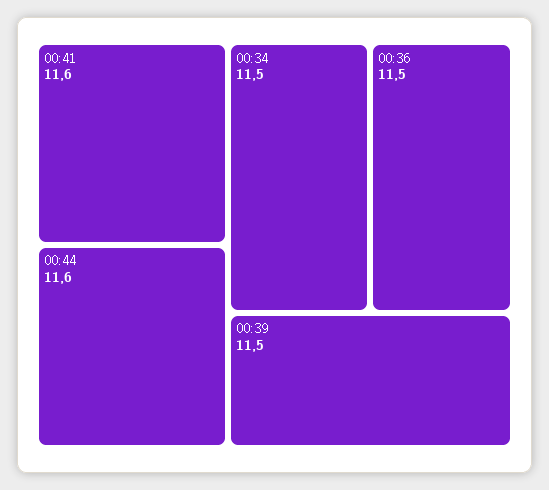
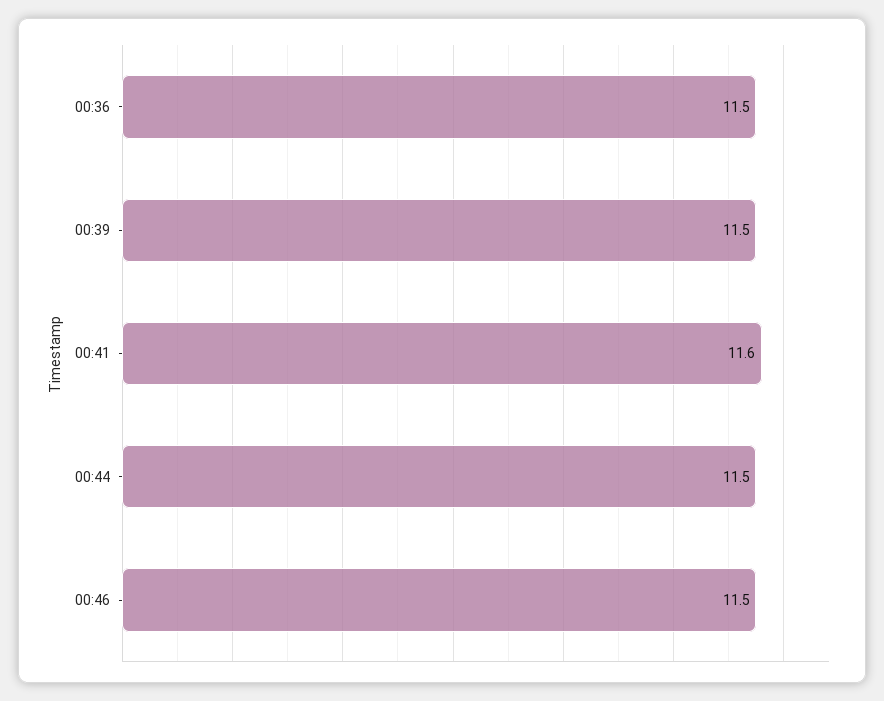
00:44: 11.6 -> 11.5
00:34: 11.5 -> none
00:46: none -> 11.5

